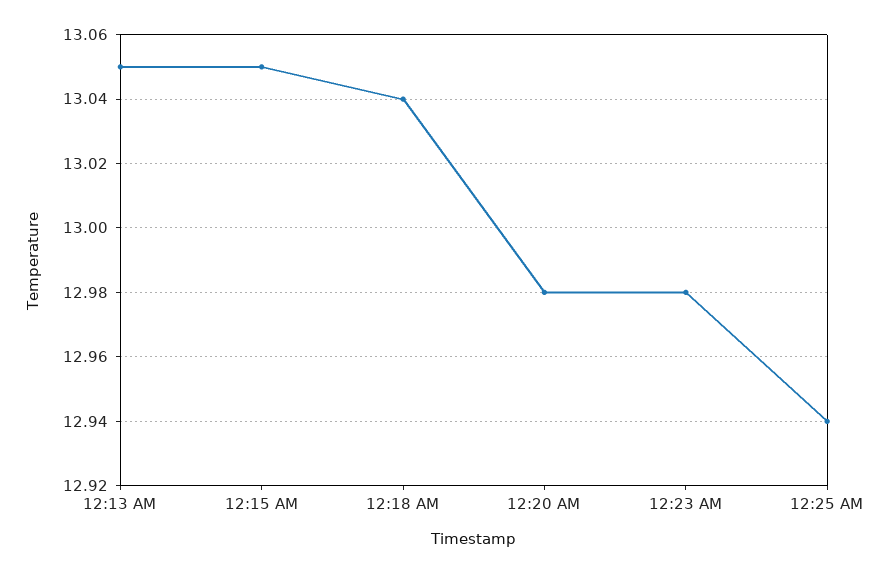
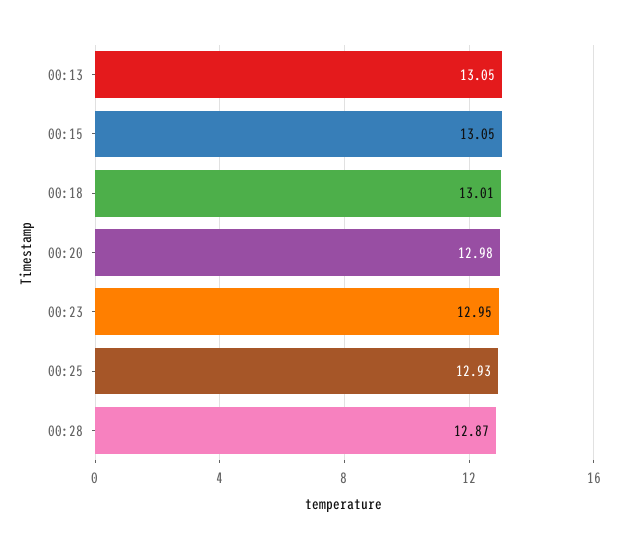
12:18 AM: 13.04 -> 13.01
12:23 AM: 12.98 -> 12.95
12:25 AM: 12.94 -> 12.93
00:28: none -> 12.87

